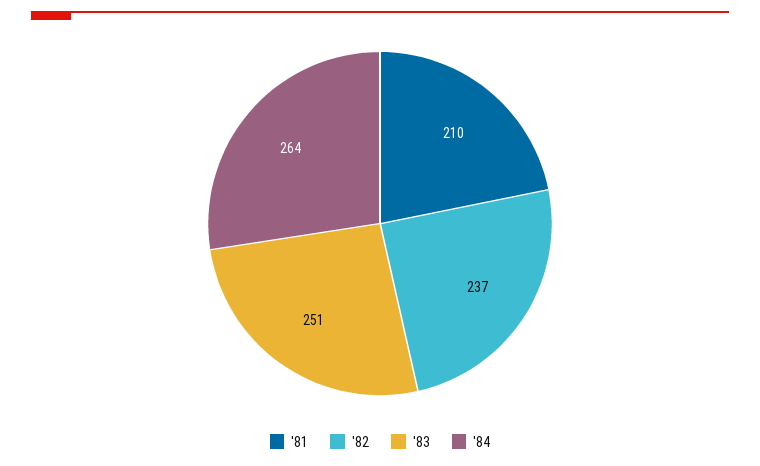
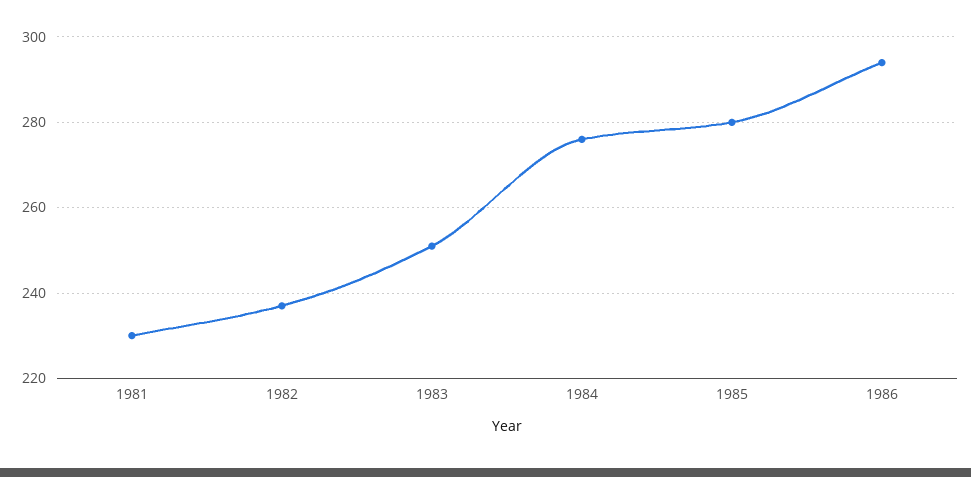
'81: 210 -> 230
'84: 264 -> 275
1985: none -> 280
1986: none -> 295

